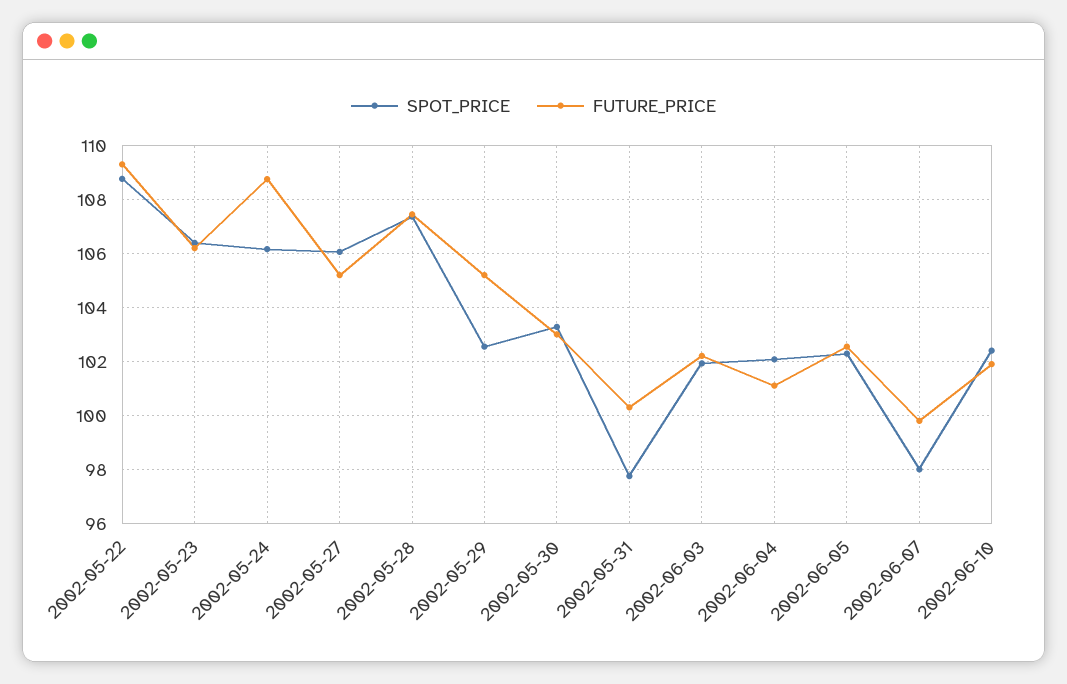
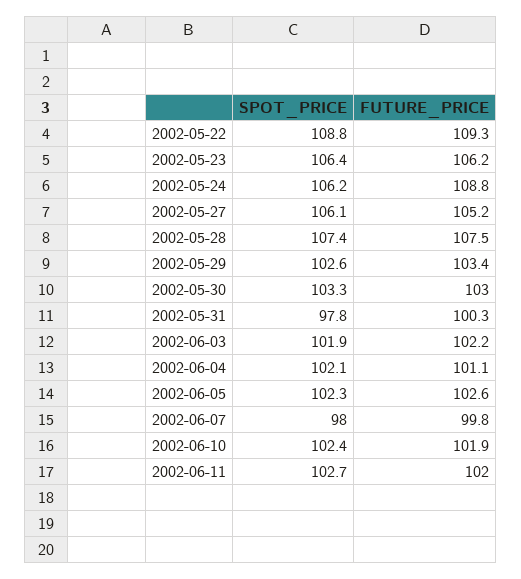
FUTURE_PRICE, 2002-05-29: 105.25 -> 103.4
SPOT_PRICE, 2002-06-11: none -> 102.7
FUTURE_PRICE, 2002-06-11: none -> 102

